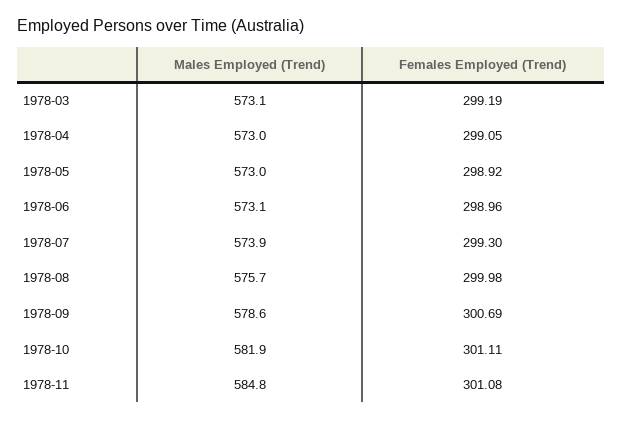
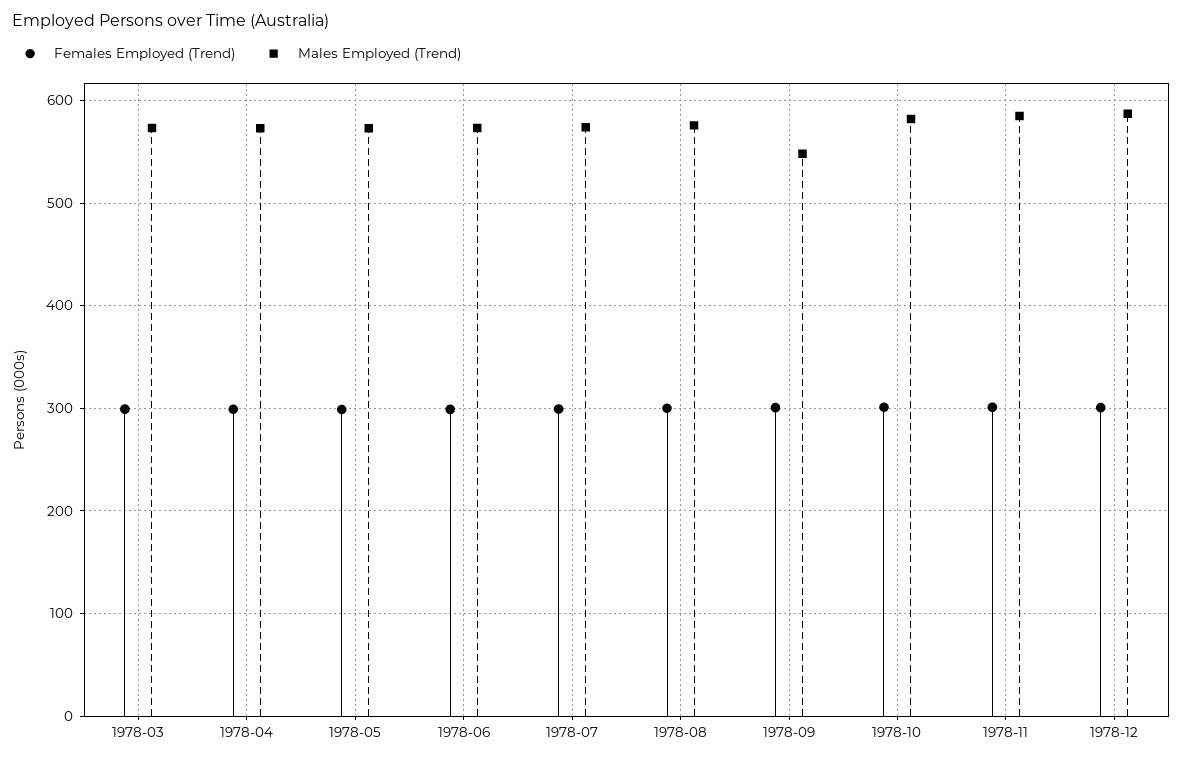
Males Employed (Trend), 1978-09: 578.6 -> 550
Females Employed (Trend), 1978-12: none -> 300
Males Employed (Trend), 1978-12: none -> 590

